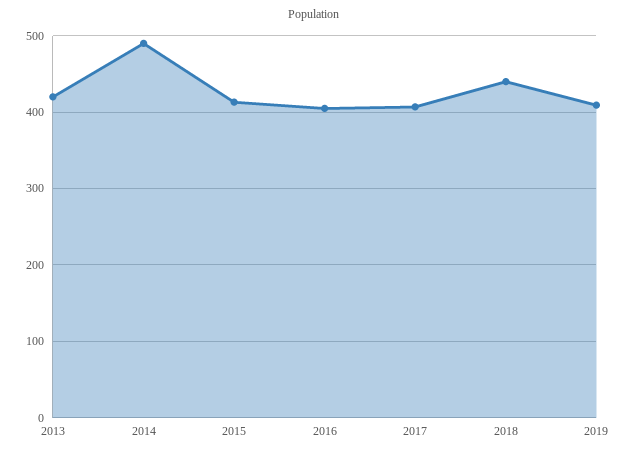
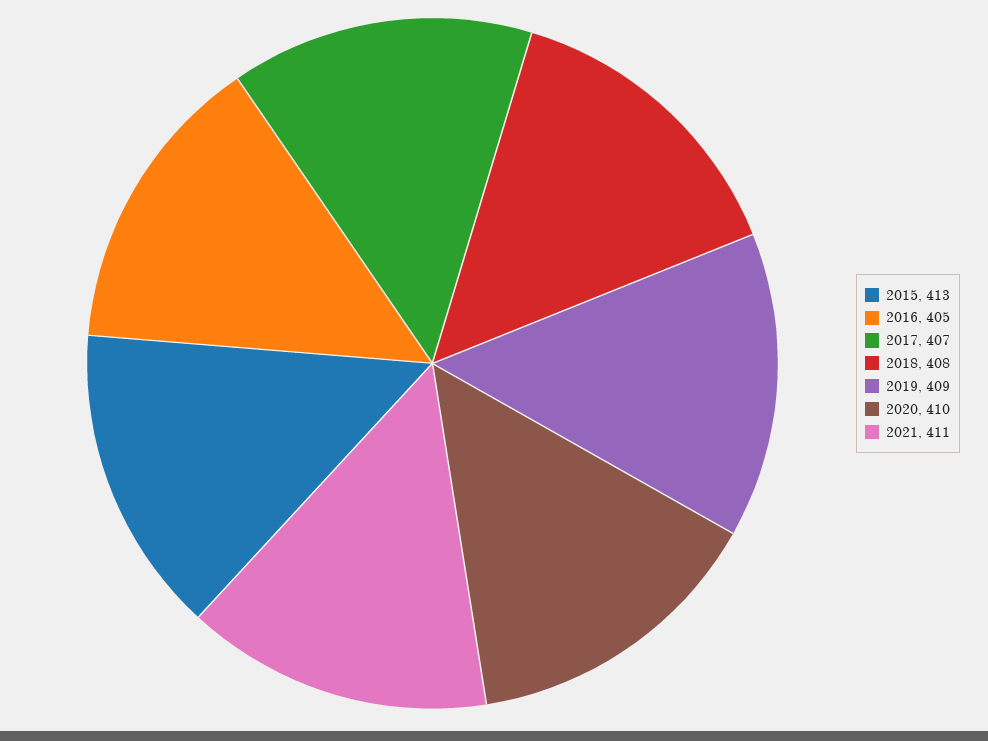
2013: 420 -> none
2014: 490 -> none
2018: 440 -> 408
2020: none -> 410
2021: none -> 411

